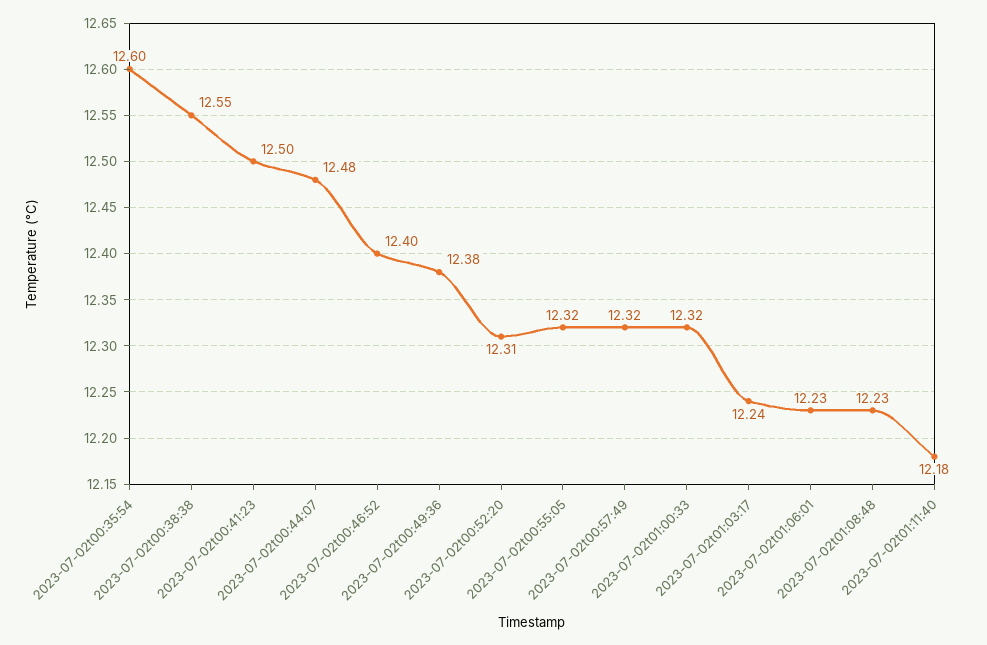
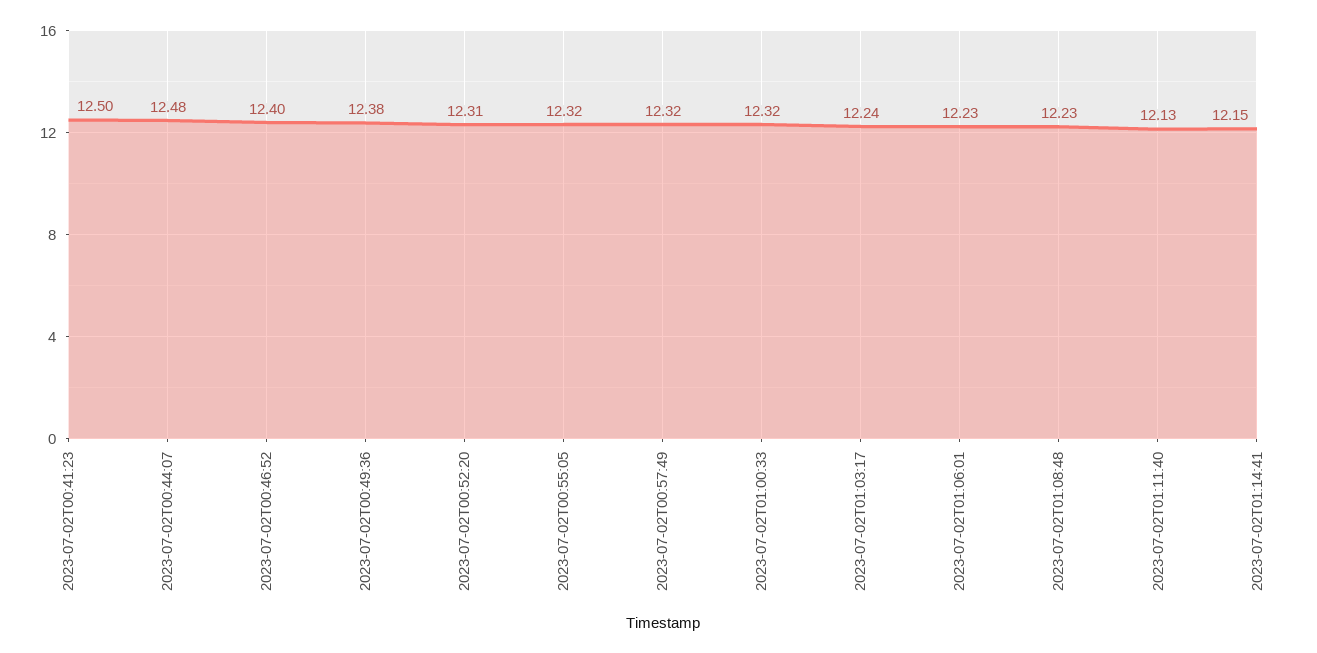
2023-07-02t00:35:54: 12.6 -> none
2023-07-02t00:38:38: 12.55 -> none
2023-07-02t01:11:40: 12.18 -> 12.13
2023-07-02T01:14:41: none -> 12.15

